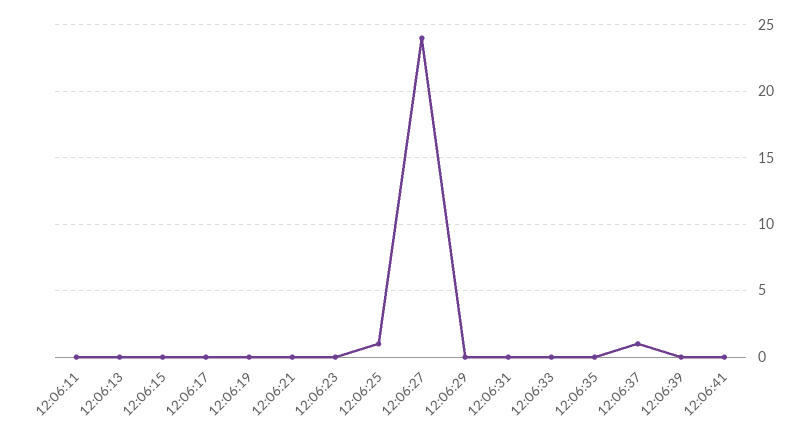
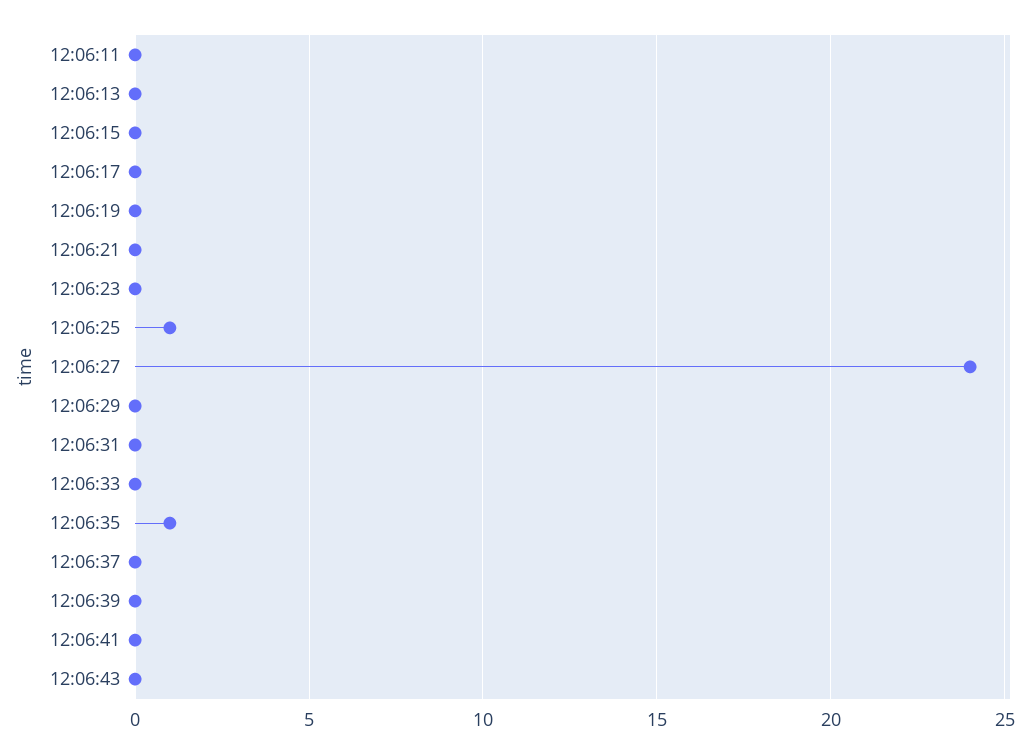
12:06:35: 0 -> 1
12:06:37: 1 -> 0
12:06:43: none -> 0

